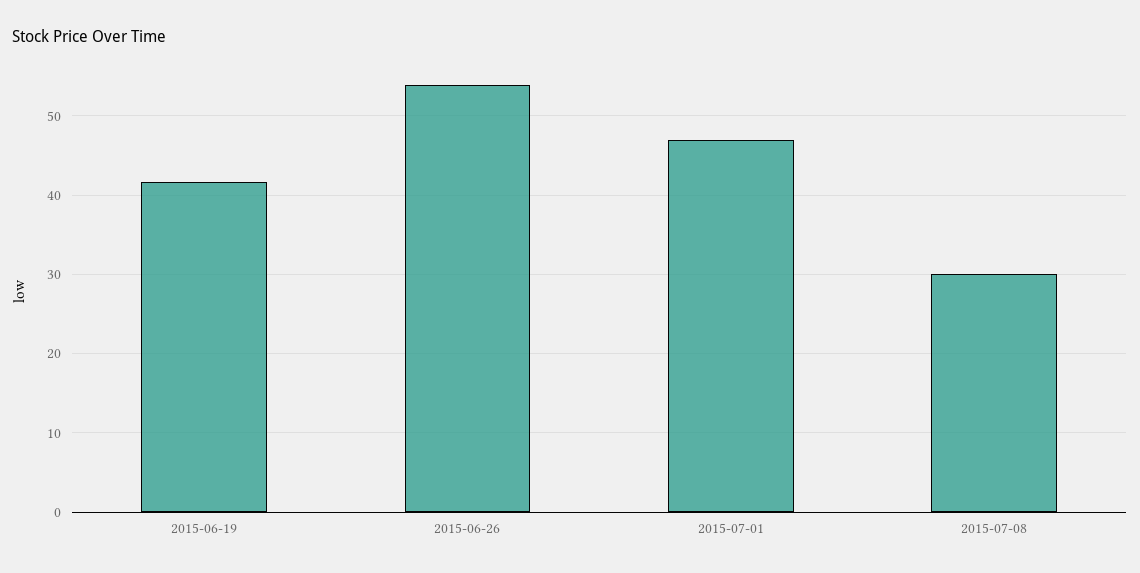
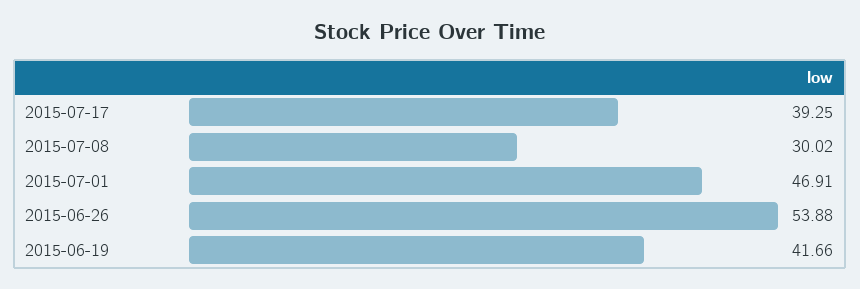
2015-07-17: none -> 39.25

